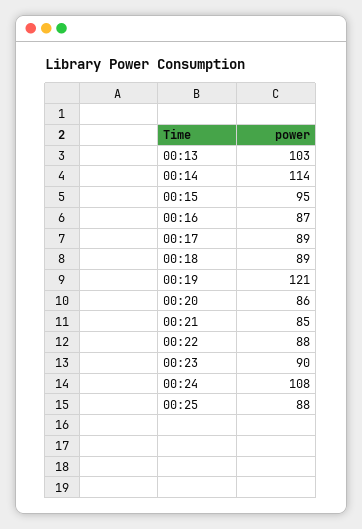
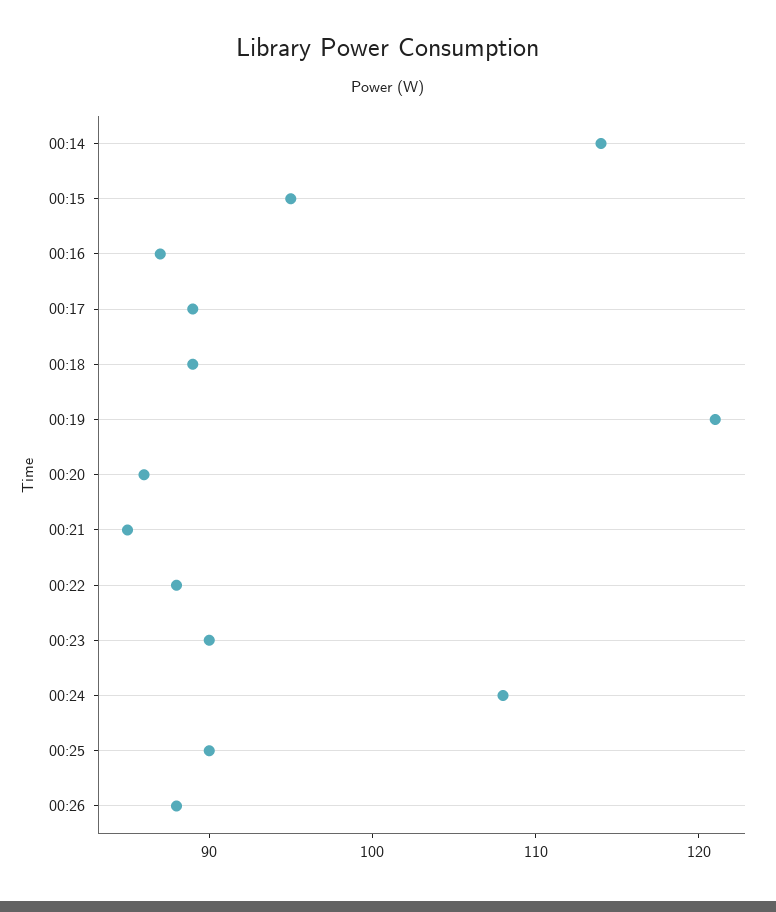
00:13: 103 -> none
00:25: 88 -> 90
00:26: none -> 88

